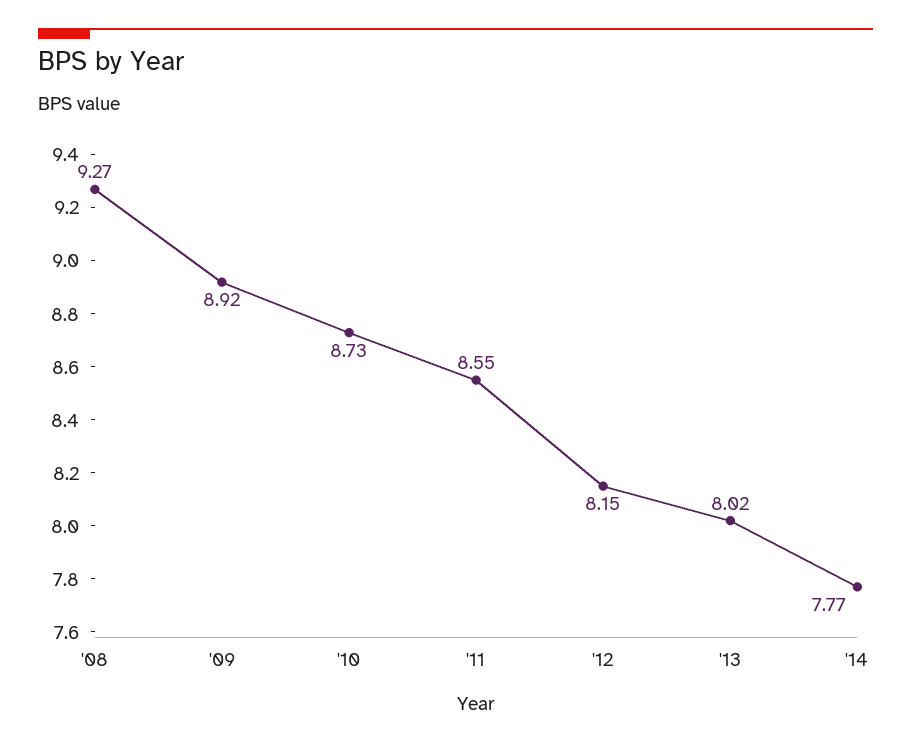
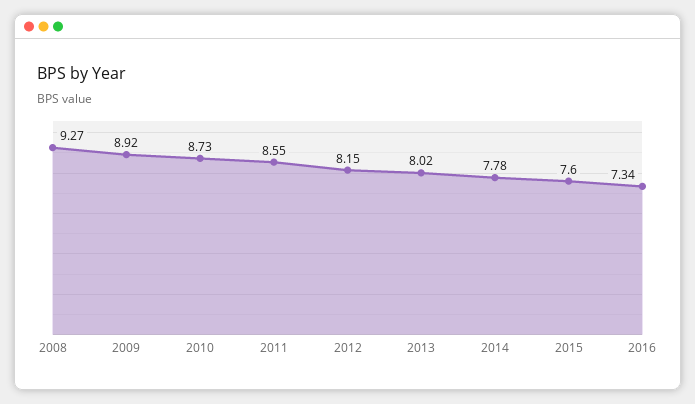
'14: 7.77 -> 7.78
2015: none -> 7.6
2016: none -> 7.34

